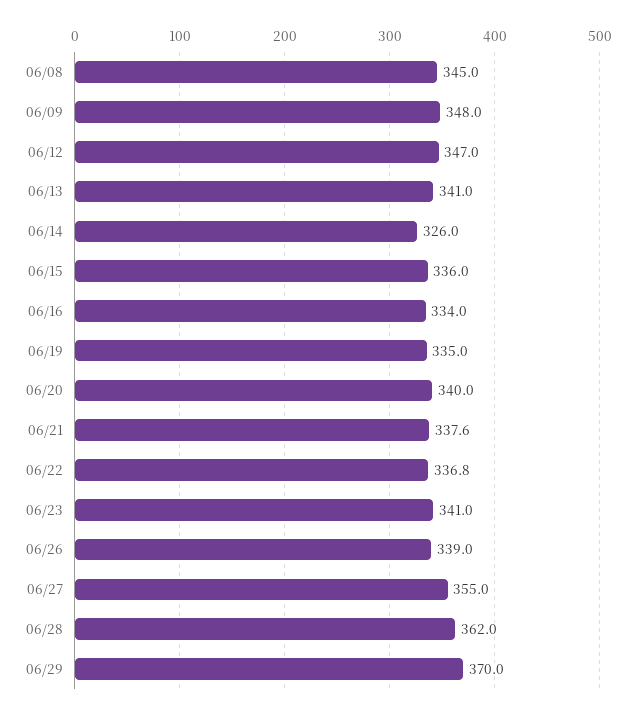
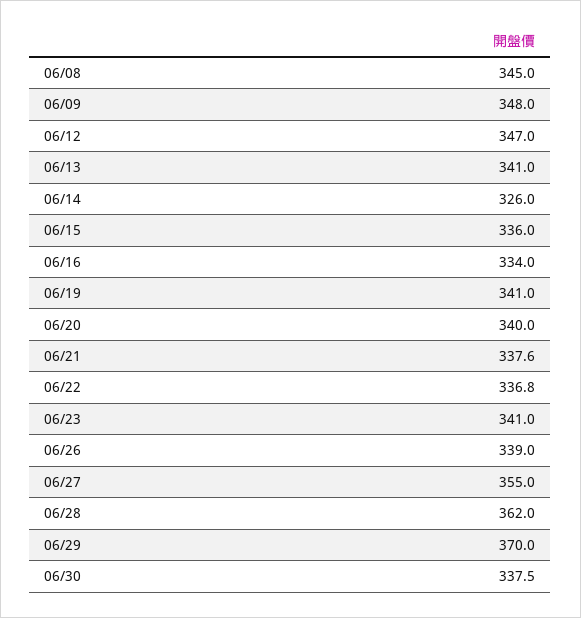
06/19: 335 -> 341
06/30: none -> 337.5

